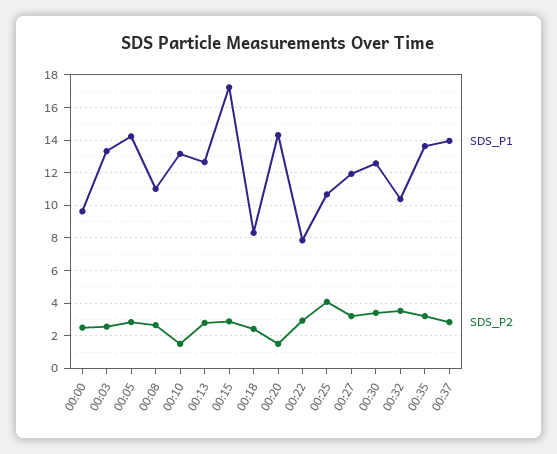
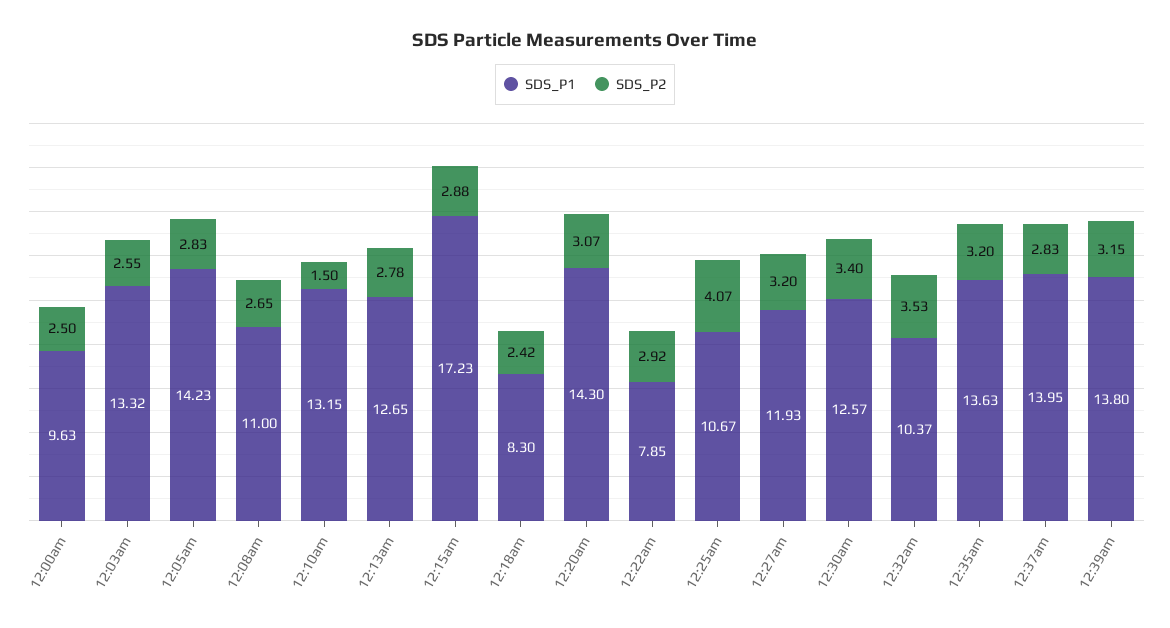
SDS_P2, 00:20: 1.5 -> 3.07
SDS_P1, 12:39am: none -> 13.8
SDS_P2, 12:39am: none -> 3.15

